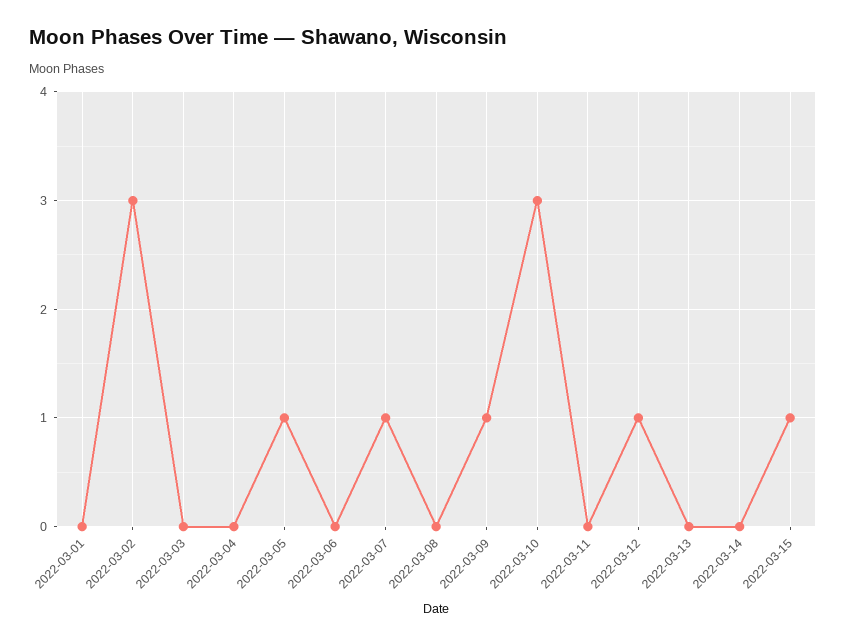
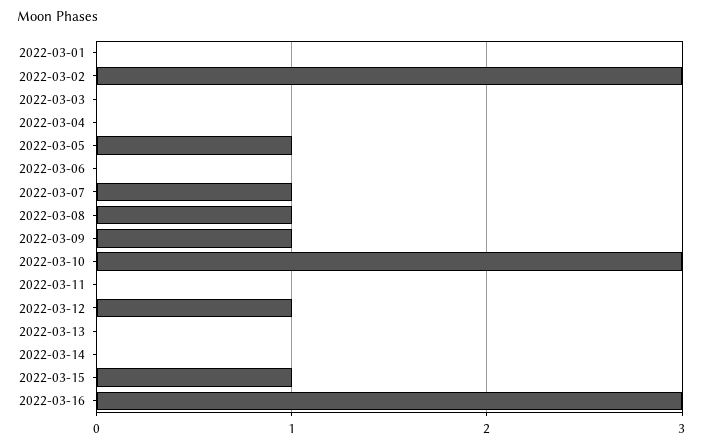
2022-03-08: 0 -> 1
2022-03-16: none -> 3

